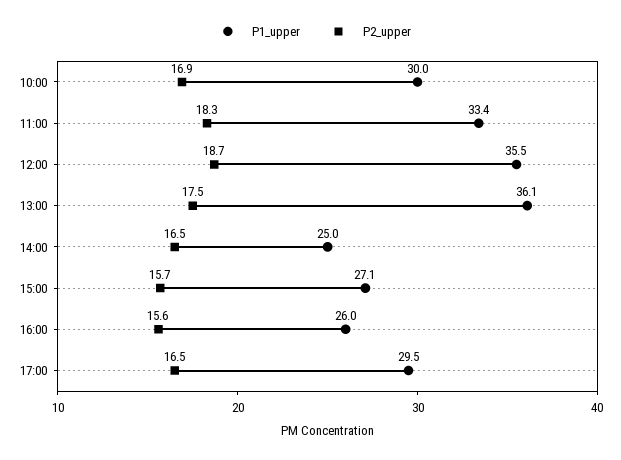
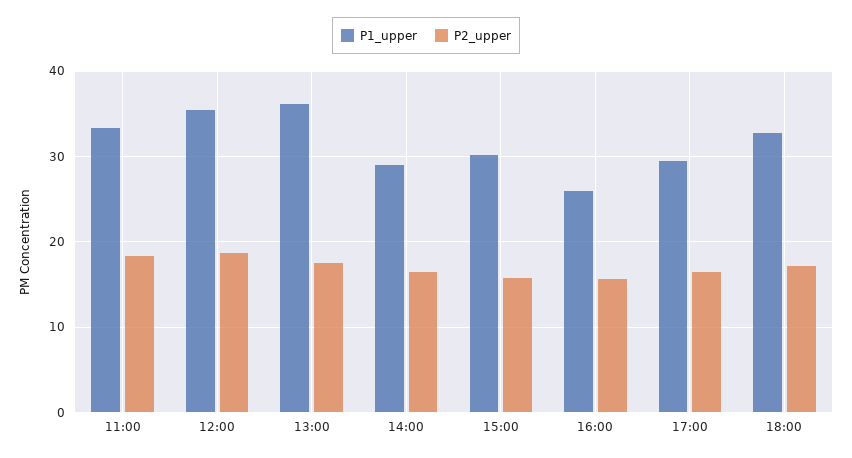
P1_upper, 10:00: 30 -> none
P2_upper, 10:00: 16.9 -> none
P1_upper, 14:00: 25 -> 29
P1_upper, 15:00: 27.1 -> 30
P1_upper, 18:00: none -> 33
P2_upper, 18:00: none -> 17

